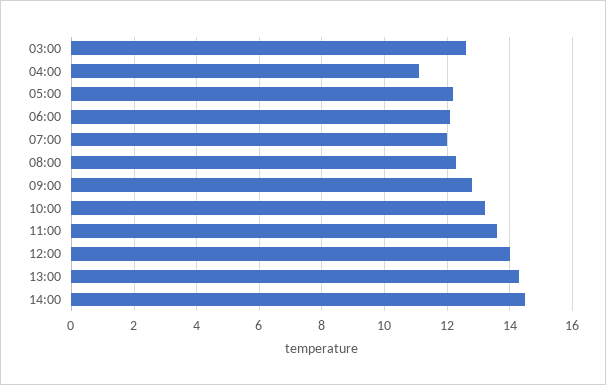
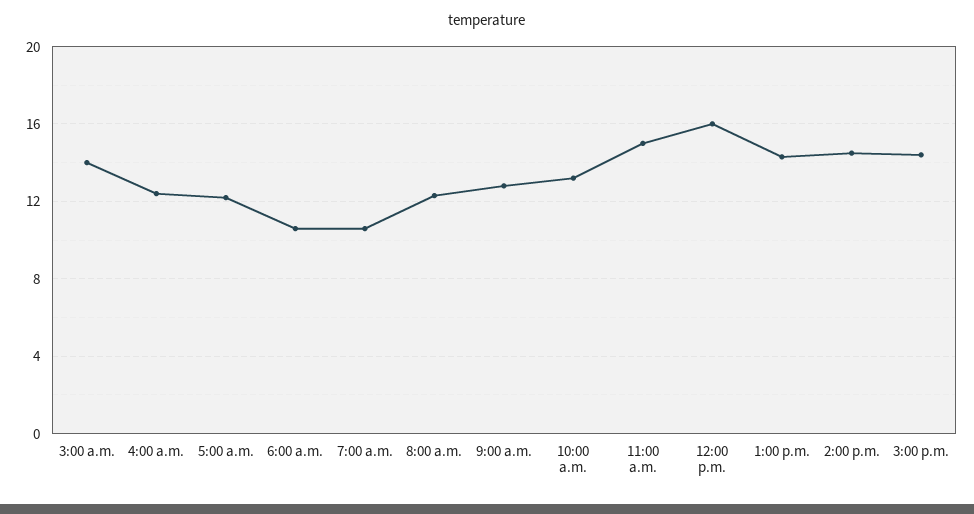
03:00: 12.5 -> 14
04:00: 11 -> 12.5
06:00: 12 -> 10.5
07:00: 12 -> 10.5
11:00: 13.5 -> 15
12:00: 14 -> 16
3:00 p.m.: none -> 14.5

